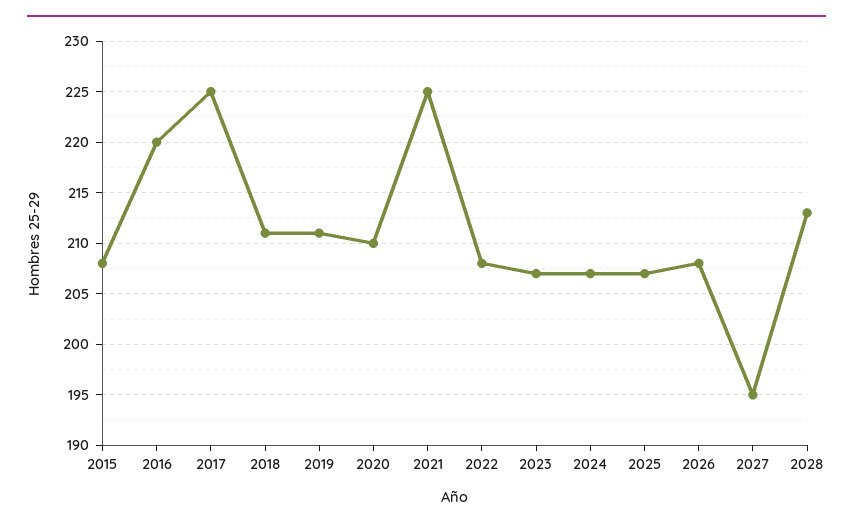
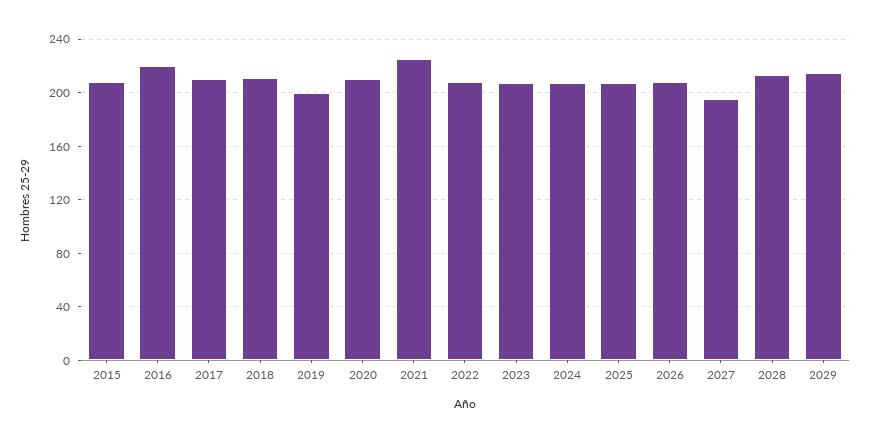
2017: 225 -> 210
2019: 211 -> 200
2029: none -> 215

